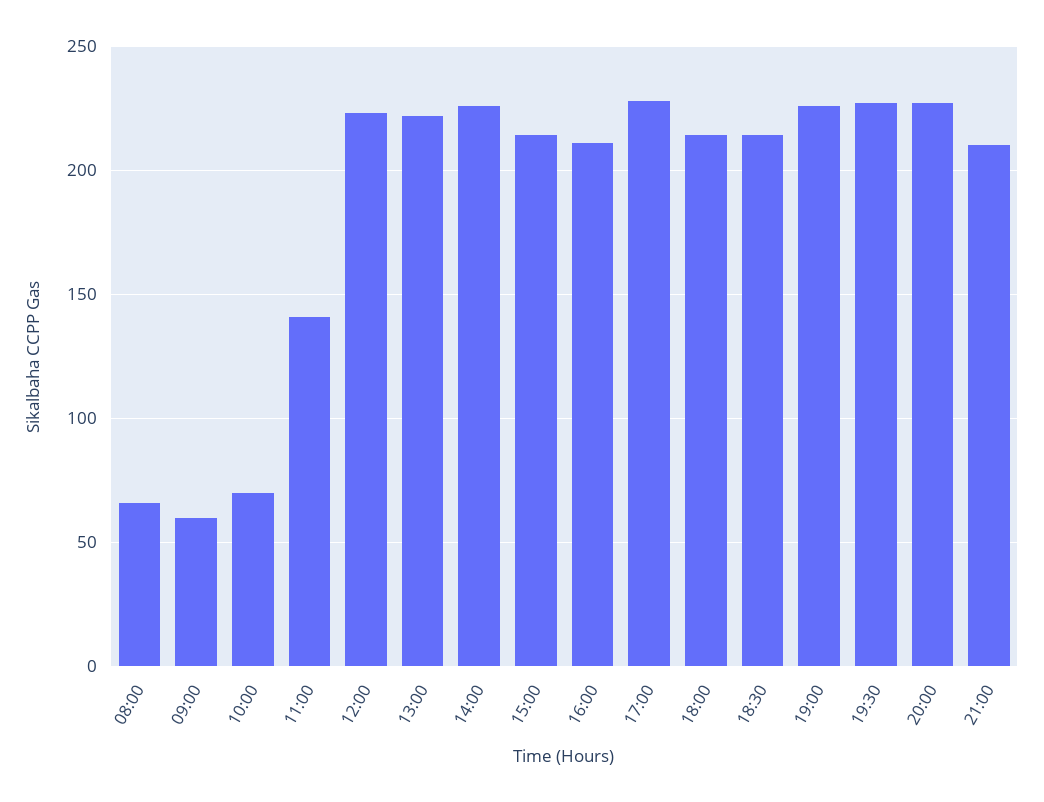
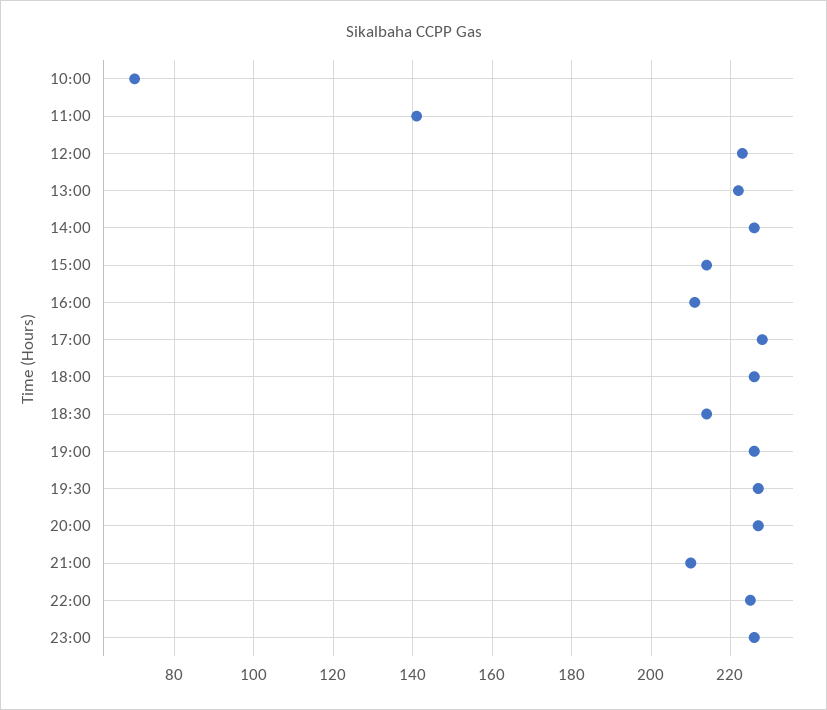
08:00: 65 -> none
09:00: 60 -> none
18:00: 215 -> 225
22:00: none -> 225
23:00: none -> 225

